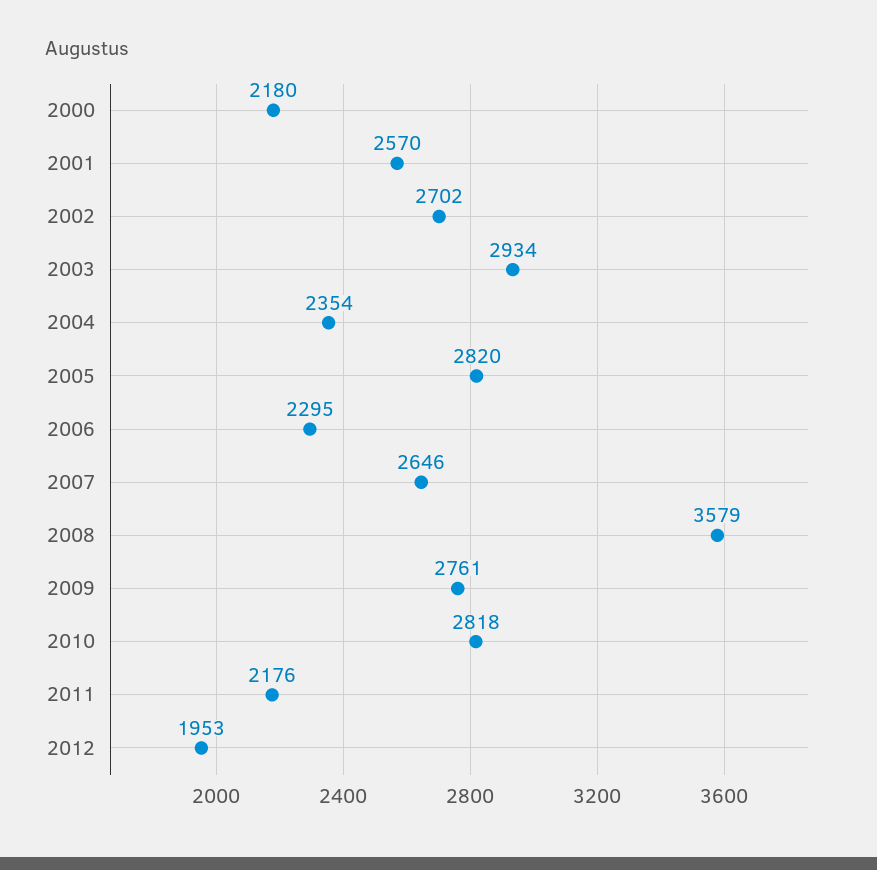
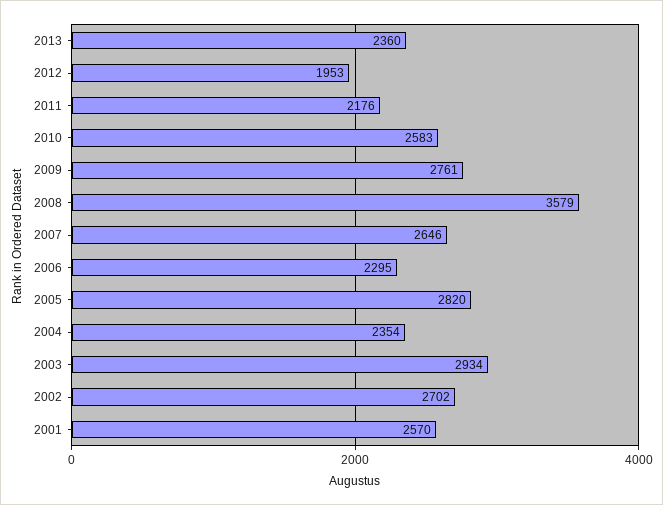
2000: 2180 -> none
2010: 2818 -> 2583
2013: none -> 2360

